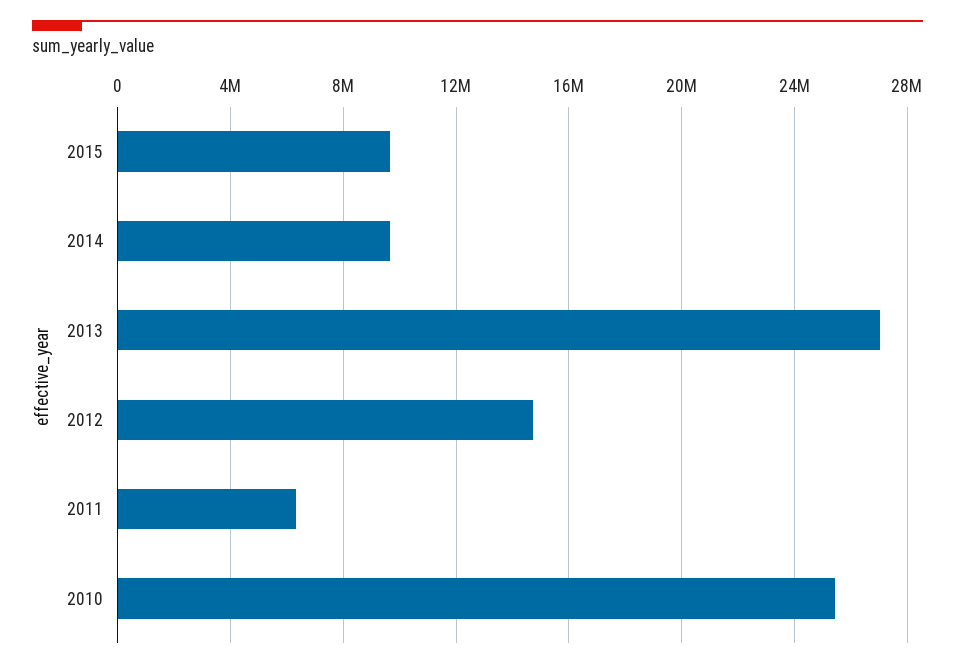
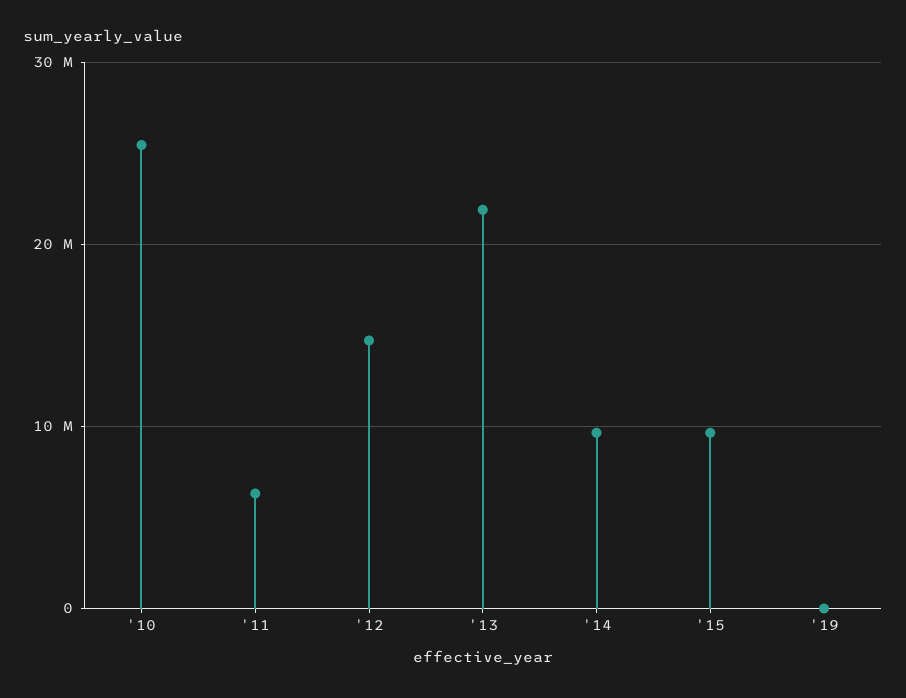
2013: 27000000 -> 22000000
'19: none -> 0

